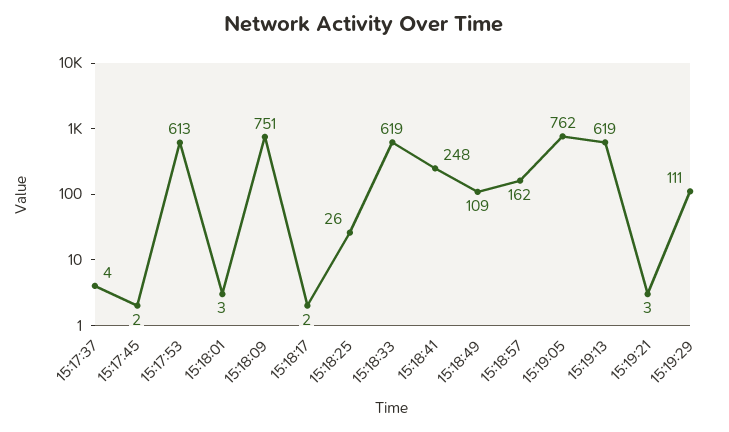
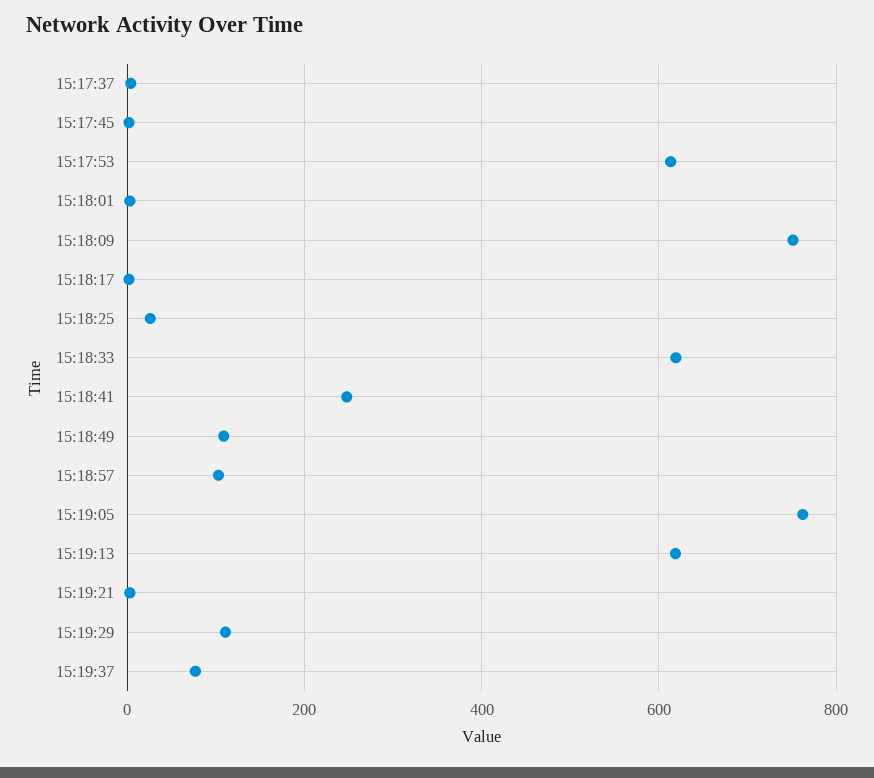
15:18:57: 162 -> 100
15:19:37: none -> 80

